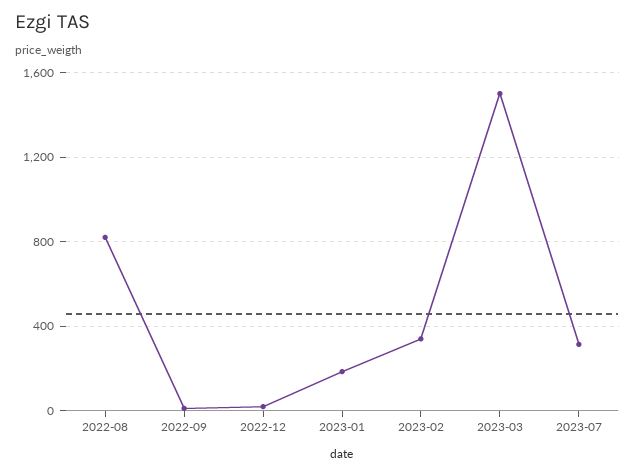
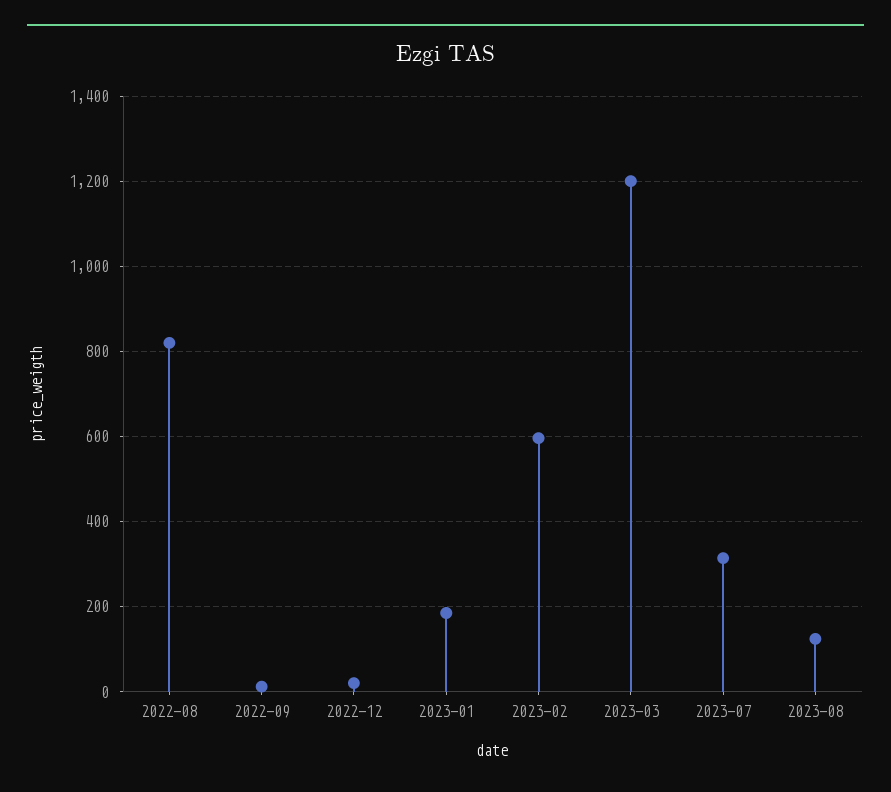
2023-02: 350 -> 600
2023-03: 1500 -> 1200
2023-08: none -> 120

